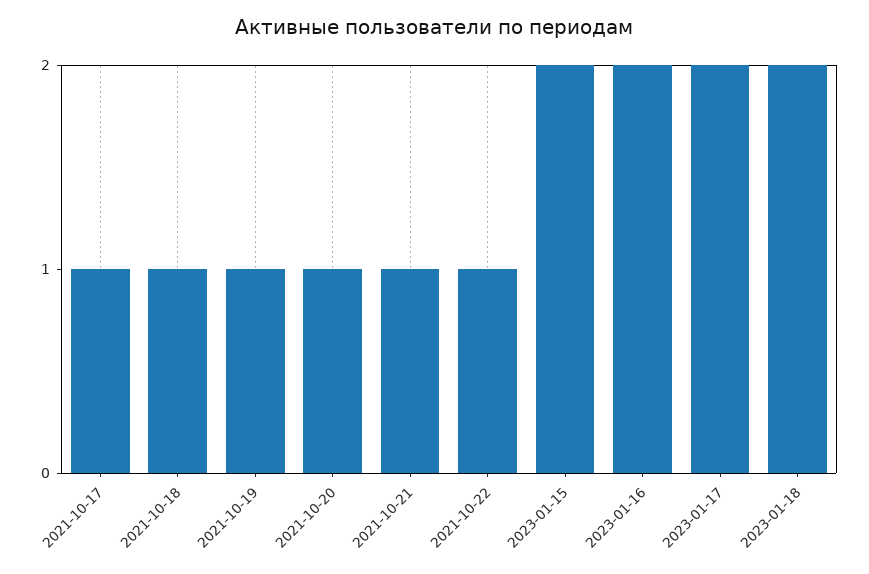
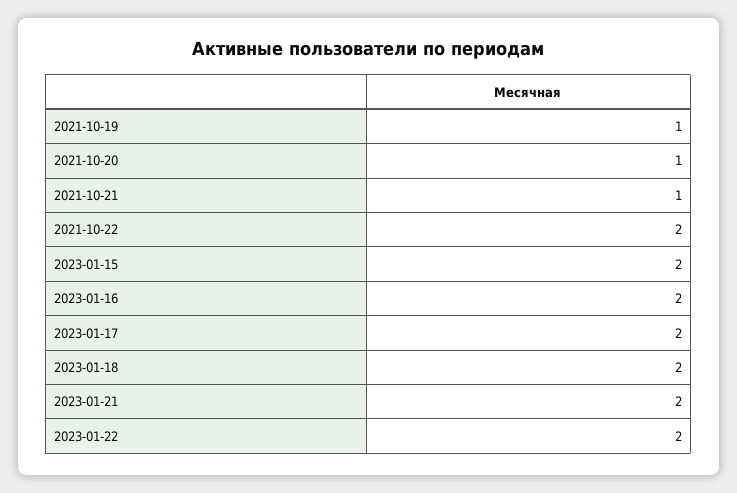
2021-10-17: 1 -> none
2021-10-18: 1 -> none
2021-10-22: 1 -> 2
2023-01-21: none -> 2
2023-01-22: none -> 2

